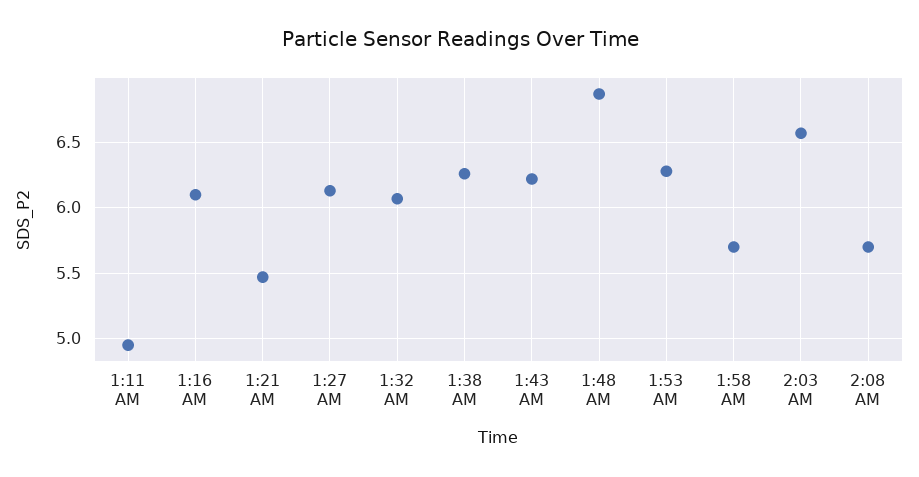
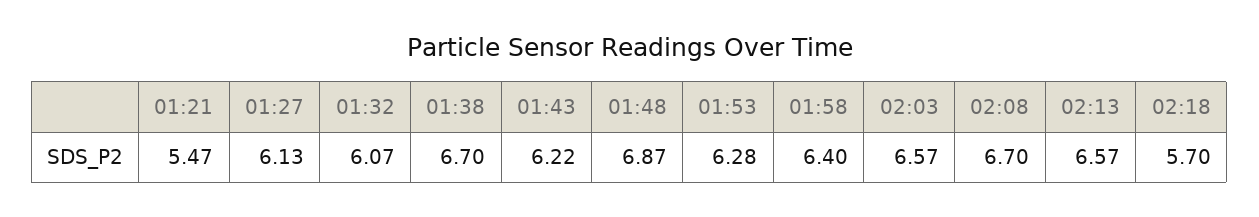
1:11 AM: 4.95 -> none
1:16 AM: 6.1 -> none
1:38 AM: 6.25 -> 6.7
1:58 AM: 5.7 -> 6.4
2:08 AM: 5.7 -> 6.7
02:13: none -> 6.57
02:18: none -> 5.7

